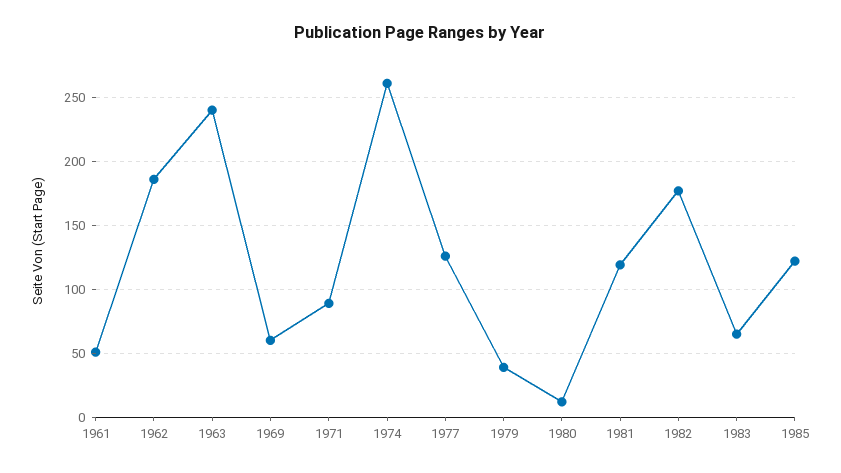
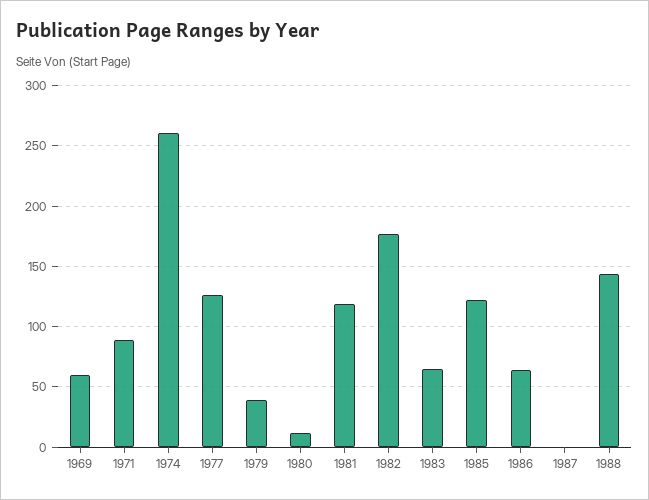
1961: 50 -> none
1962: 185 -> none
1963: 240 -> none
1986: none -> 65
1987: none -> 0
1988: none -> 145

